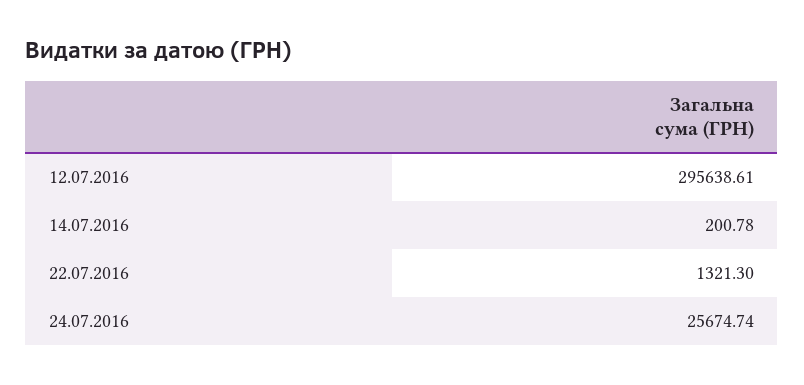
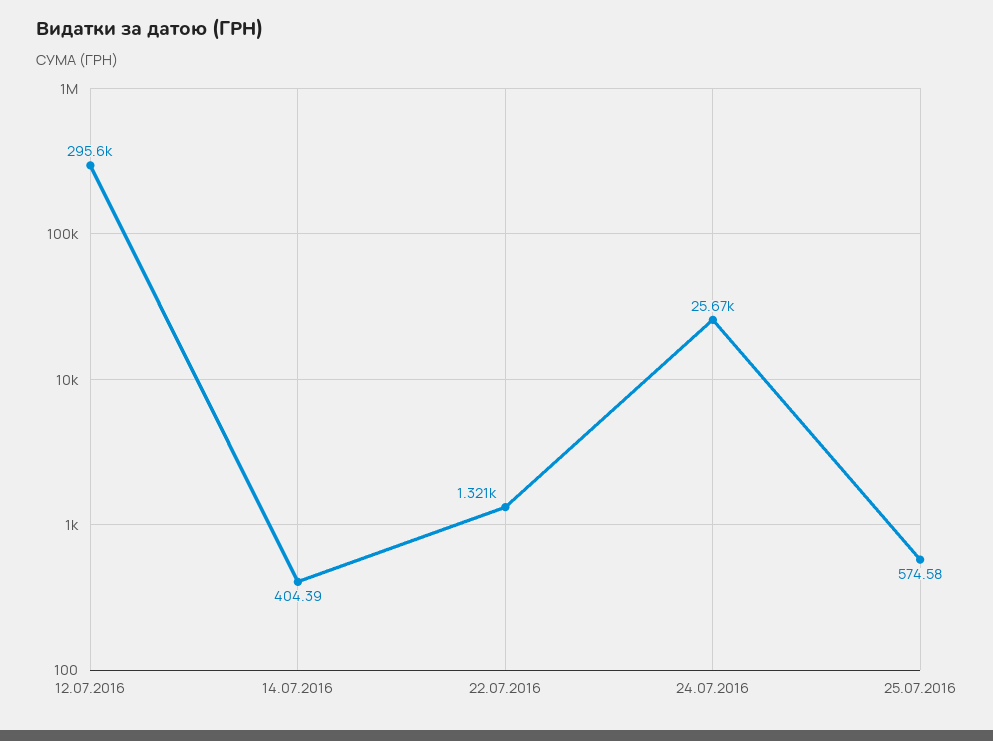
14.07.2016: 200.78 -> 404.39
25.07.2016: none -> 574.58

